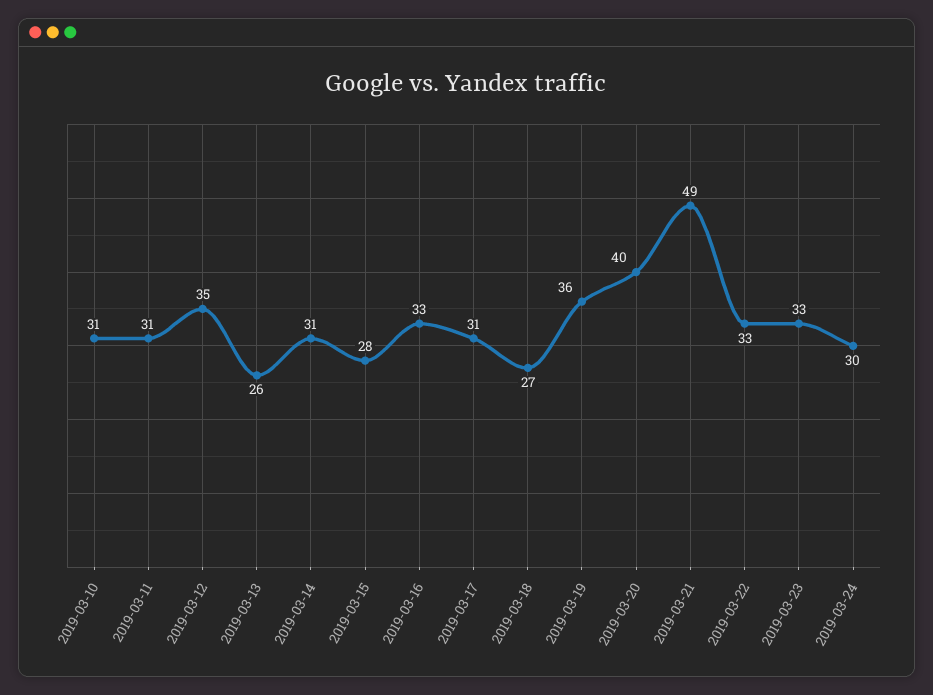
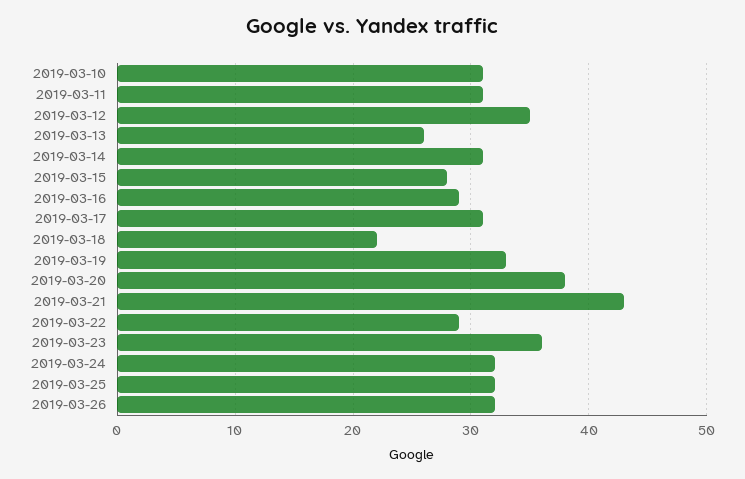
2019-03-16: 33 -> 29
2019-03-18: 27 -> 22
2019-03-19: 36 -> 33
2019-03-20: 40 -> 38
2019-03-21: 49 -> 43
2019-03-22: 33 -> 29
2019-03-23: 33 -> 36
2019-03-24: 30 -> 32
2019-03-25: none -> 32
2019-03-26: none -> 32

